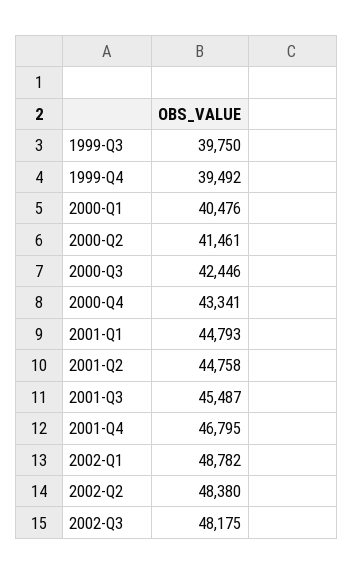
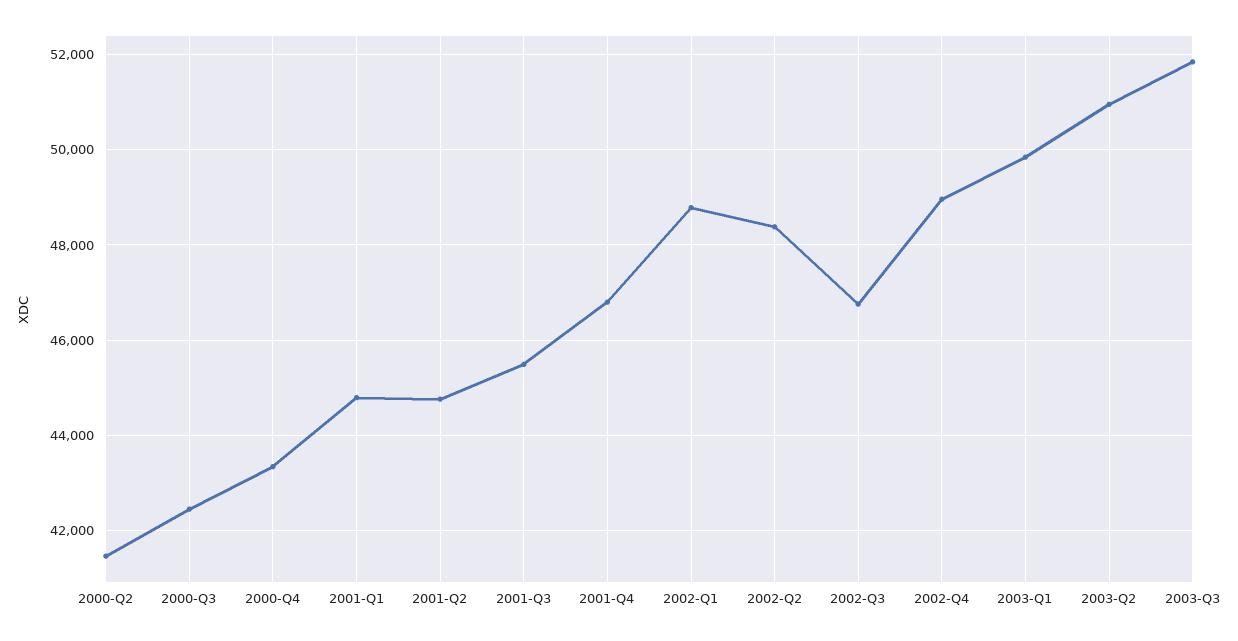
1999-Q3: 39750 -> none
1999-Q4: 39492 -> none
2000-Q1: 40476 -> none
2002-Q3: 48175 -> 46800
2002-Q4: none -> 49000
2003-Q1: none -> 49800
2003-Q2: none -> 51000
2003-Q3: none -> 51800

